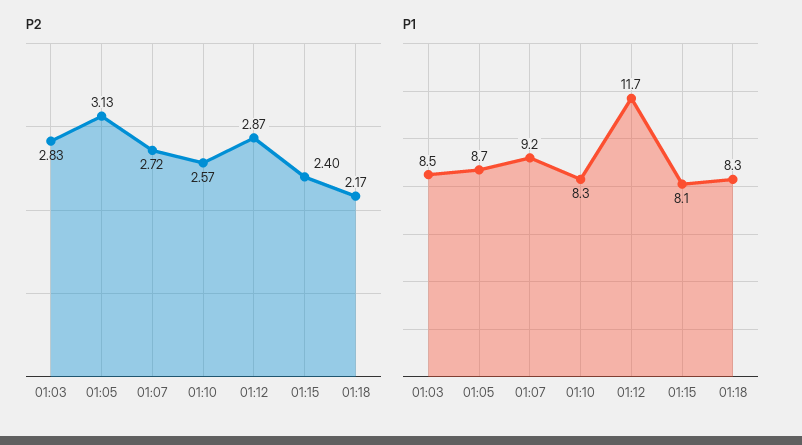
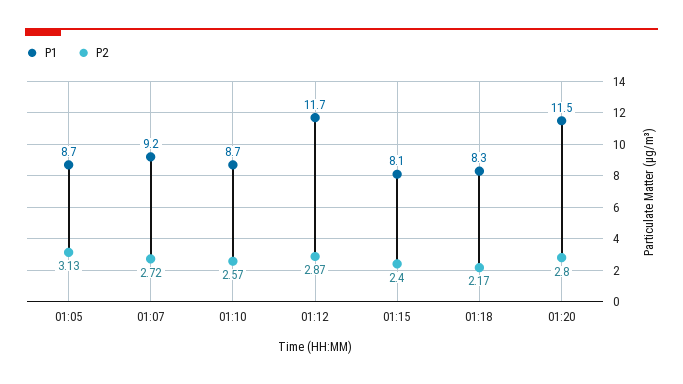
P2, 01:03: 2.83 -> none
P1, 01:03: 8.5 -> none
P1, 01:10: 8.3 -> 8.7
P1, 01:20: none -> 11.5
P2, 01:20: none -> 2.8

